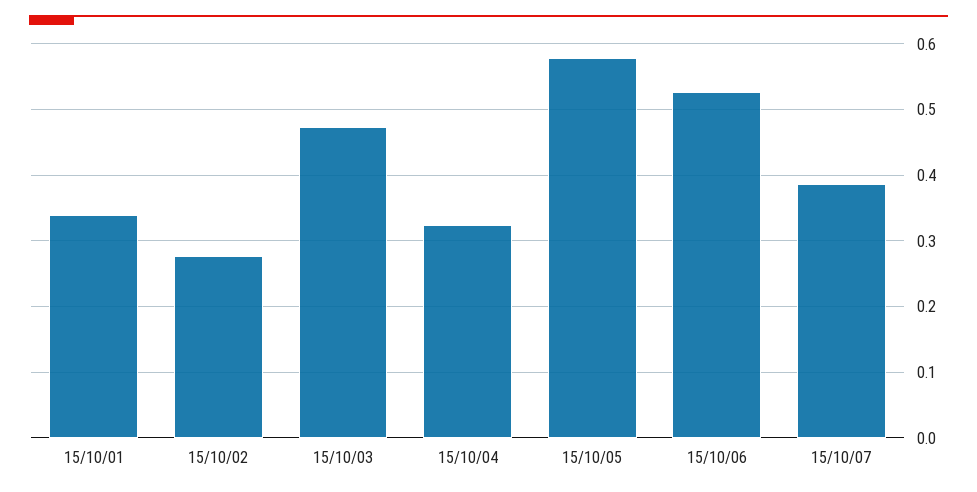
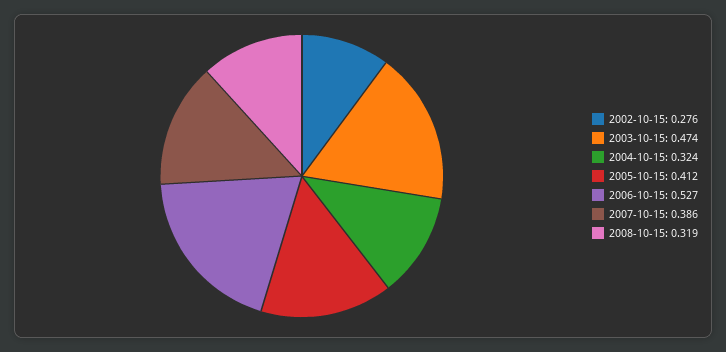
15/10/01: 0.34 -> none
15/10/05: 0.58 -> 0.412
2008-10-15: none -> 0.319

